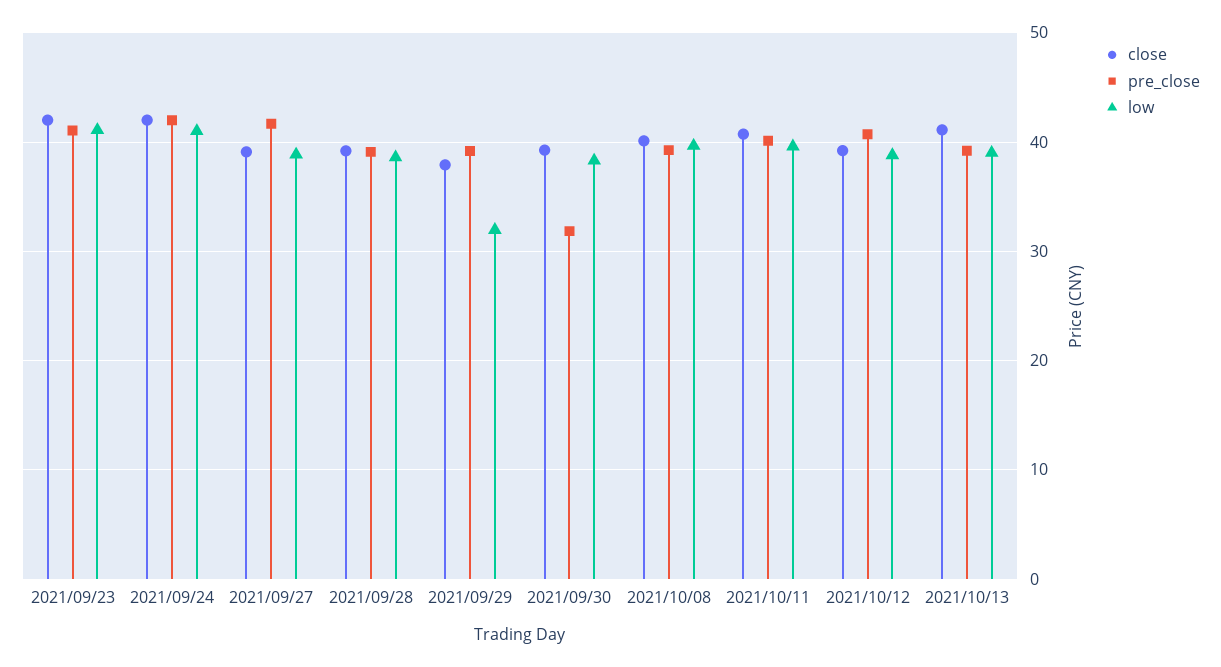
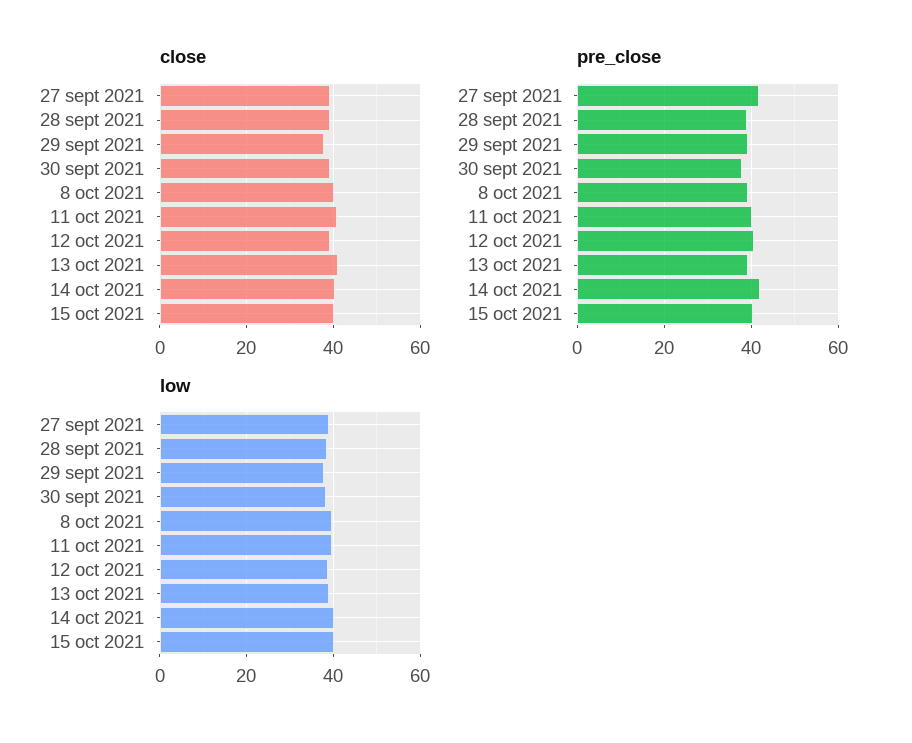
close, 2021/09/23: 42 -> none
pre_close, 2021/09/23: 41 -> none
low, 2021/09/23: 41 -> none
close, 2021/09/24: 42 -> none
pre_close, 2021/09/24: 42 -> none
low, 2021/09/24: 41 -> none
low, 2021/09/29: 32 -> 38
pre_close, 2021/09/30: 32 -> 38
close, 14 oct 2021: none -> 40
close, 15 oct 2021: none -> 40
pre_close, 14 oct 2021: none -> 42
pre_close, 15 oct 2021: none -> 40
low, 14 oct 2021: none -> 40
low, 15 oct 2021: none -> 40

